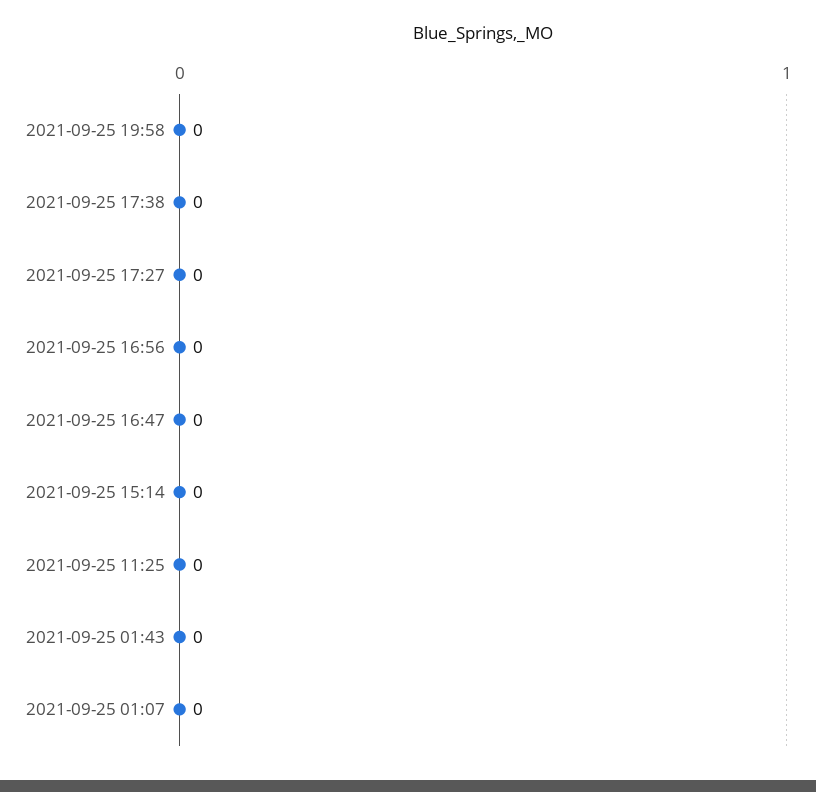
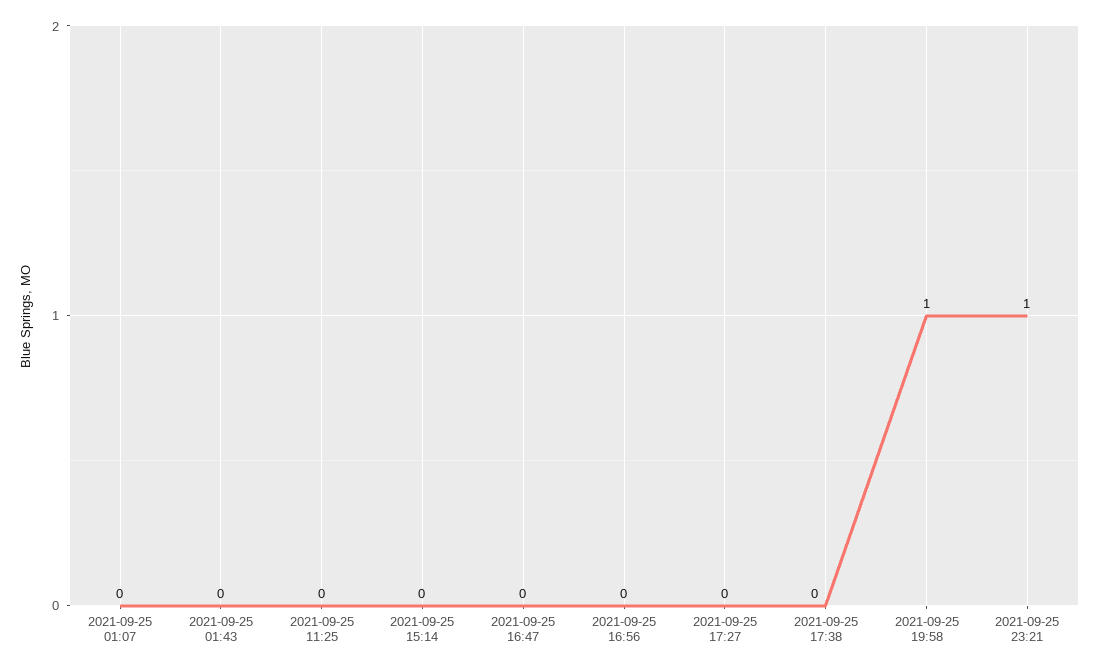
2021-09-25 19:58: 0 -> 1
2021-09-25 23:21: none -> 1

